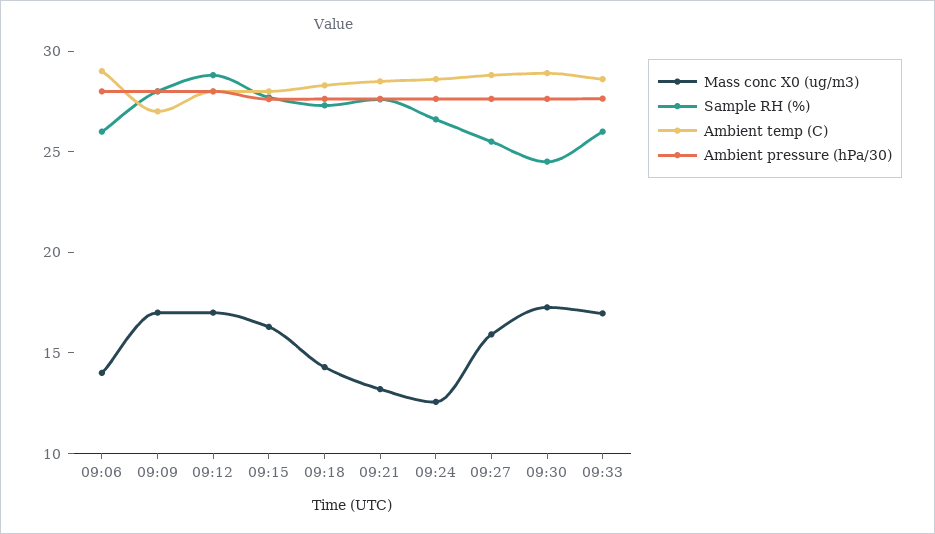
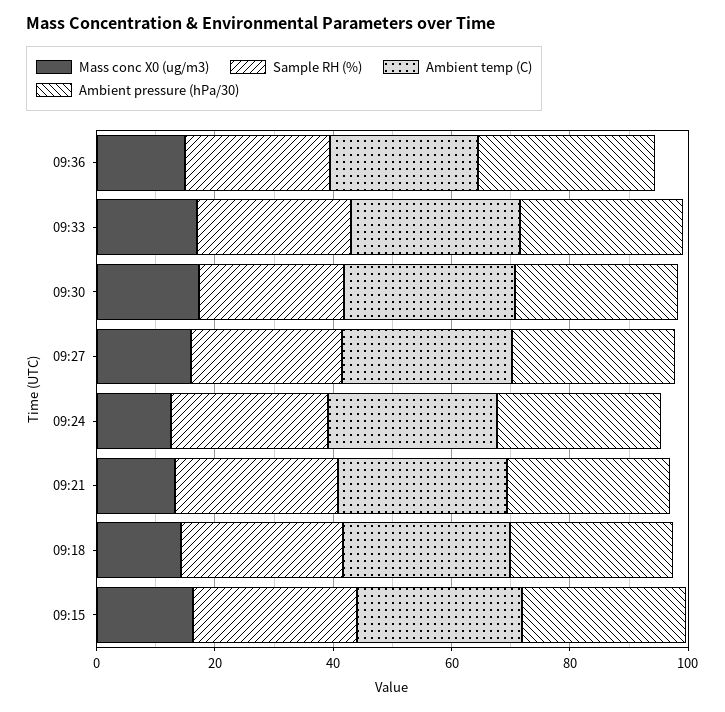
Mass conc X0 (ug/m3), 09:06: 14 -> none
Sample RH (%), 09:06: 26 -> none
Ambient temp (C), 09:06: 29 -> none
Ambient pressure (hPa/30), 09:06: 28 -> none
Mass conc X0 (ug/m3), 09:09: 17 -> none
Sample RH (%), 09:09: 28 -> none
Ambient temp (C), 09:09: 27 -> none
Ambient pressure (hPa/30), 09:09: 28 -> none
Mass conc X0 (ug/m3), 09:12: 17 -> none
Sample RH (%), 09:12: 29 -> none
Ambient temp (C), 09:12: 28 -> none
Ambient pressure (hPa/30), 09:12: 28 -> none
Mass conc X0 (ug/m3), 09:36: none -> 15
Sample RH (%), 09:36: none -> 25
Ambient temp (C), 09:36: none -> 25
Ambient pressure (hPa/30), 09:36: none -> 30

